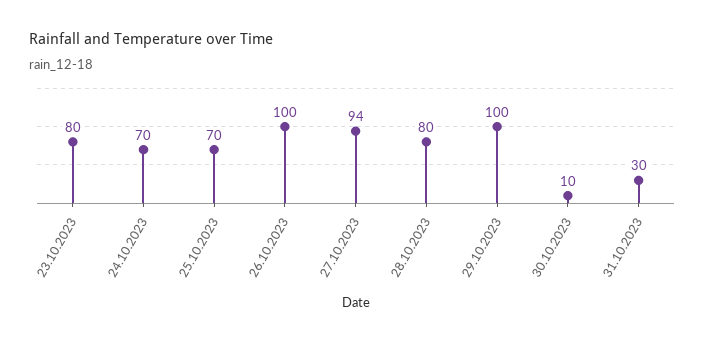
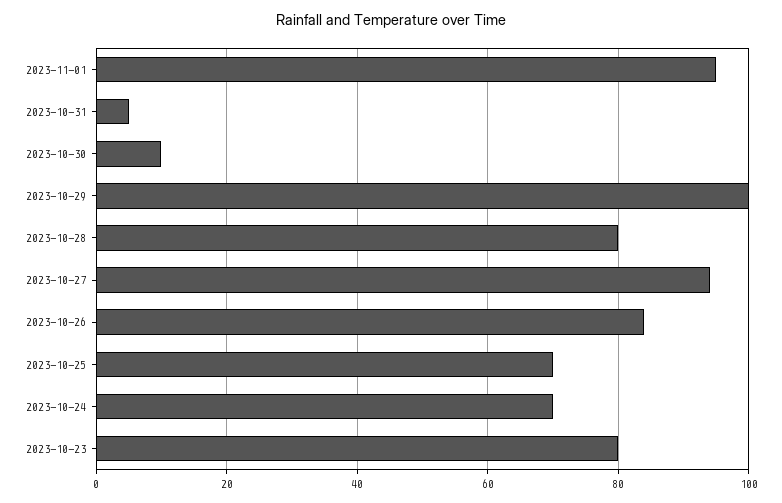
26.10.2023: 100 -> 85
31.10.2023: 30 -> 5
2023-11-01: none -> 95

